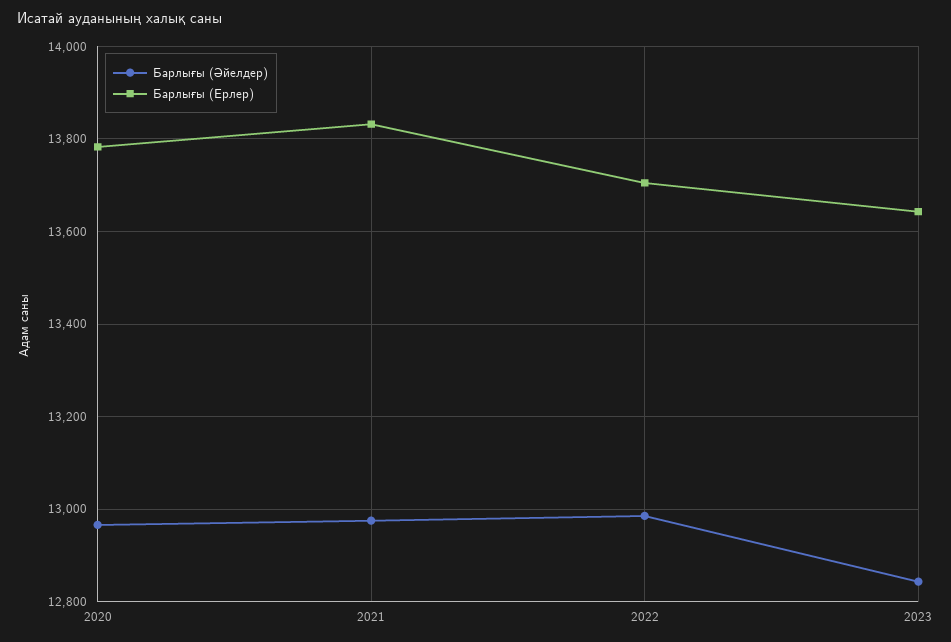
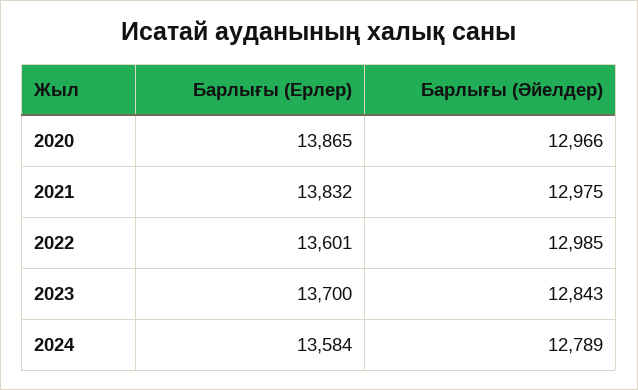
Барлығы (Ерлер), 2020: 13780 -> 13865
Барлығы (Ерлер), 2022: 13700 -> 13601
Барлығы (Ерлер), 2023: 13640 -> 13700
Барлығы (Ерлер), 2024: none -> 13584
Барлығы (Әйелдер), 2024: none -> 12789

